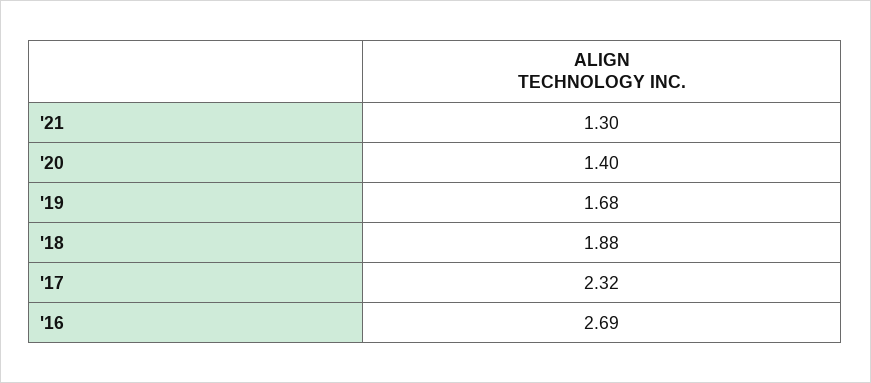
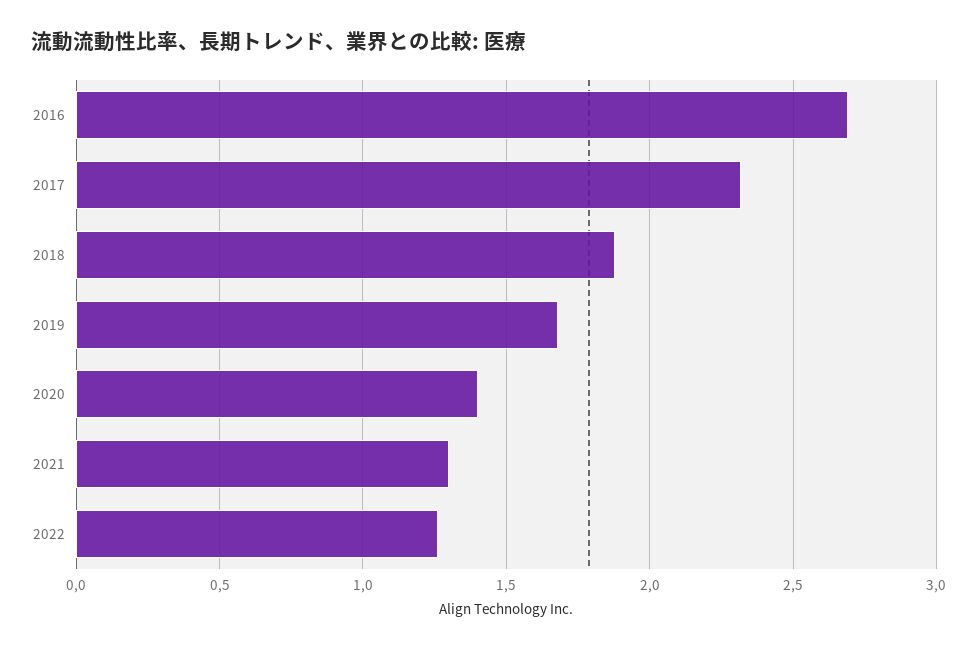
2022: none -> 1.25

